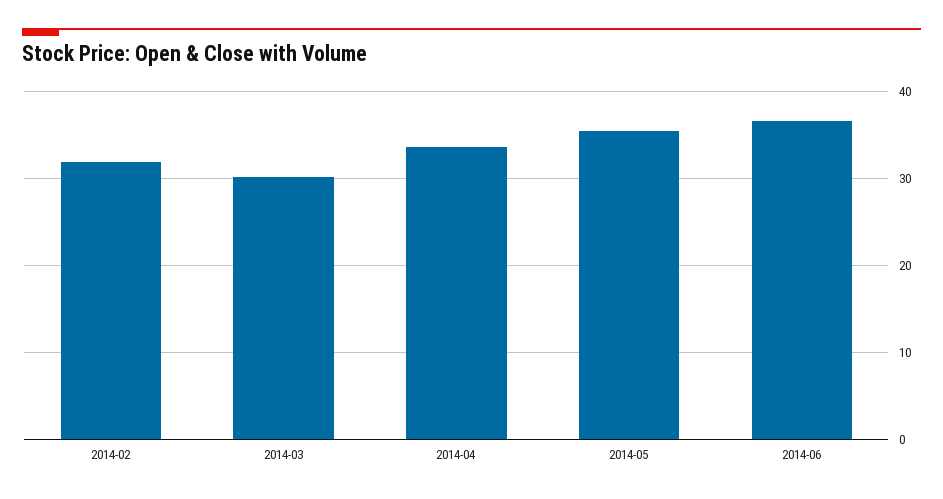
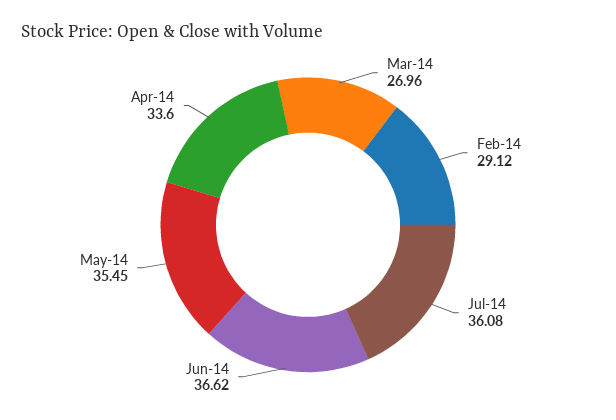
2014-02: 32 -> 29.12
2014-03: 30 -> 26.96
Jul-14: none -> 36.08

